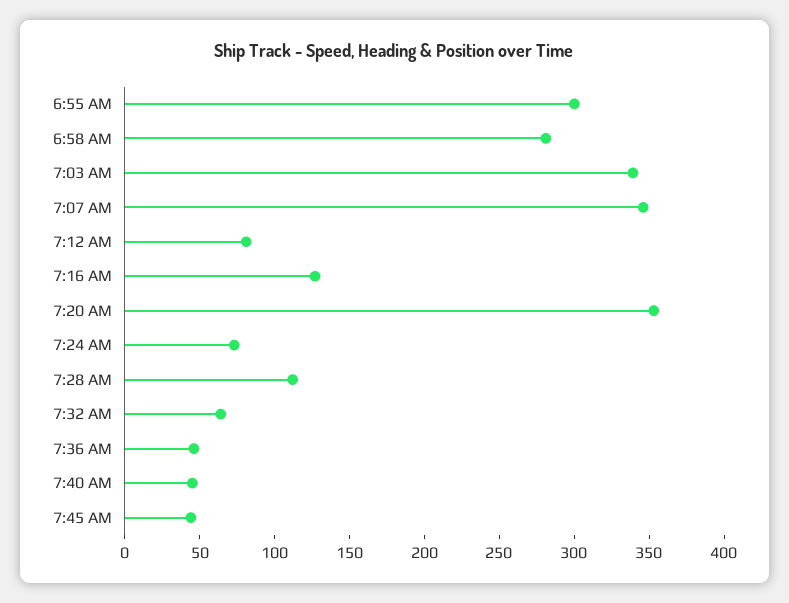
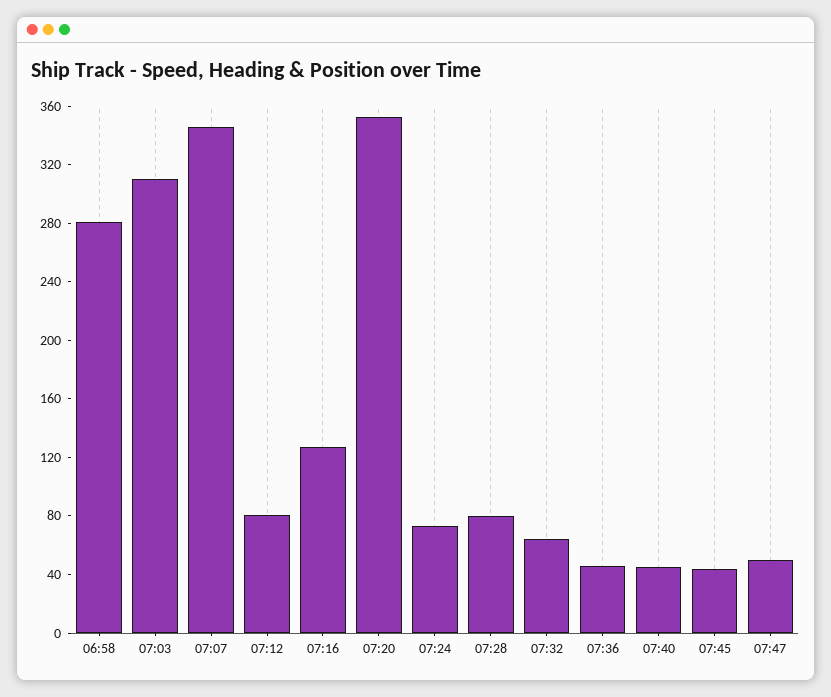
6:55 AM: 300 -> none
7:03 AM: 340 -> 310
7:28 AM: 110 -> 80
07:47: none -> 50

